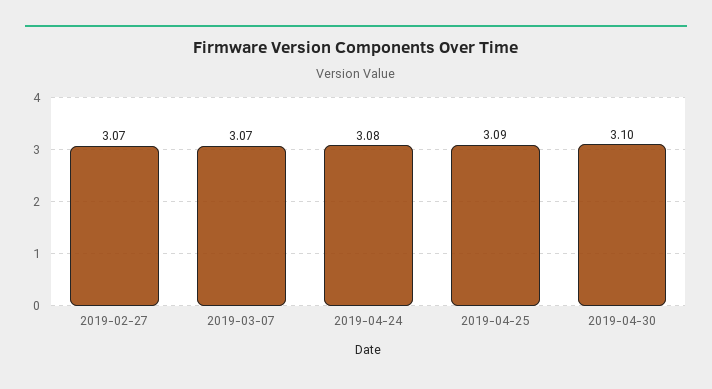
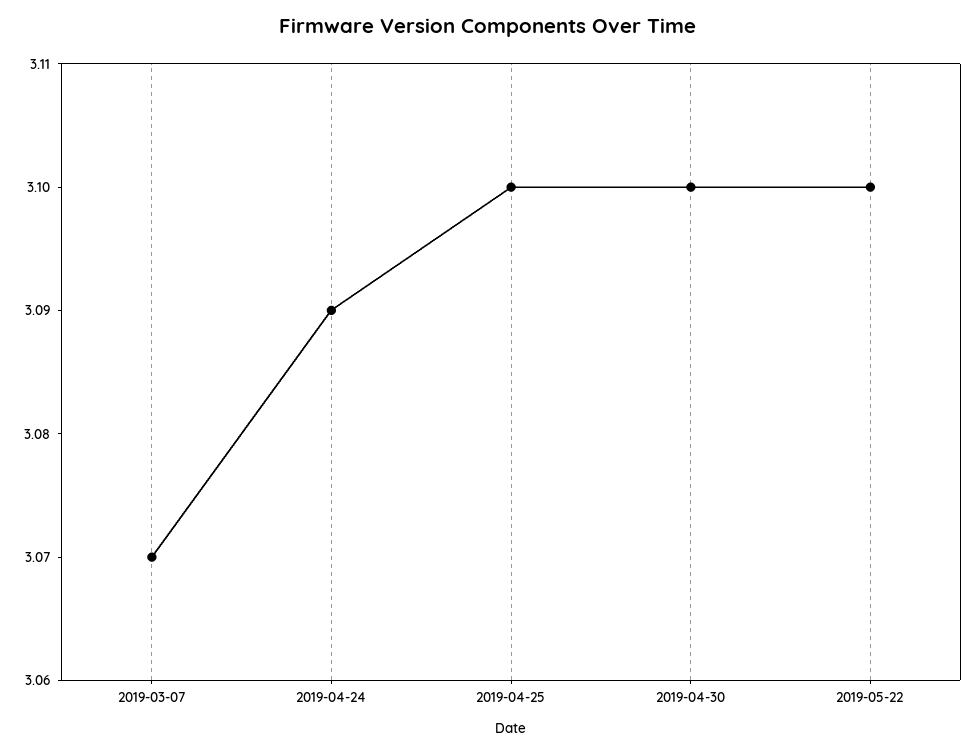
2019-02-27: 3.07 -> none
2019-04-24: 3.08 -> 3.09
2019-04-25: 3.09 -> 3.1
2019-05-22: none -> 3.1

